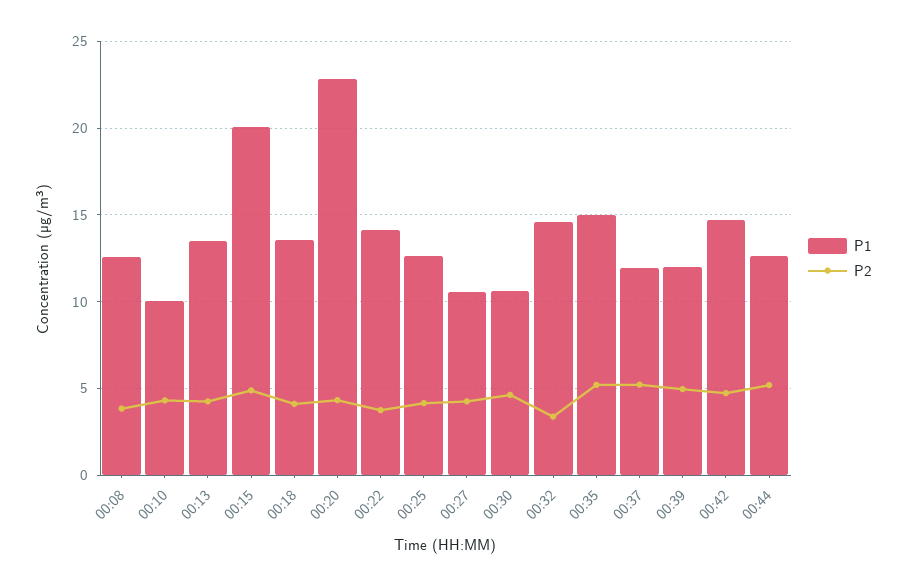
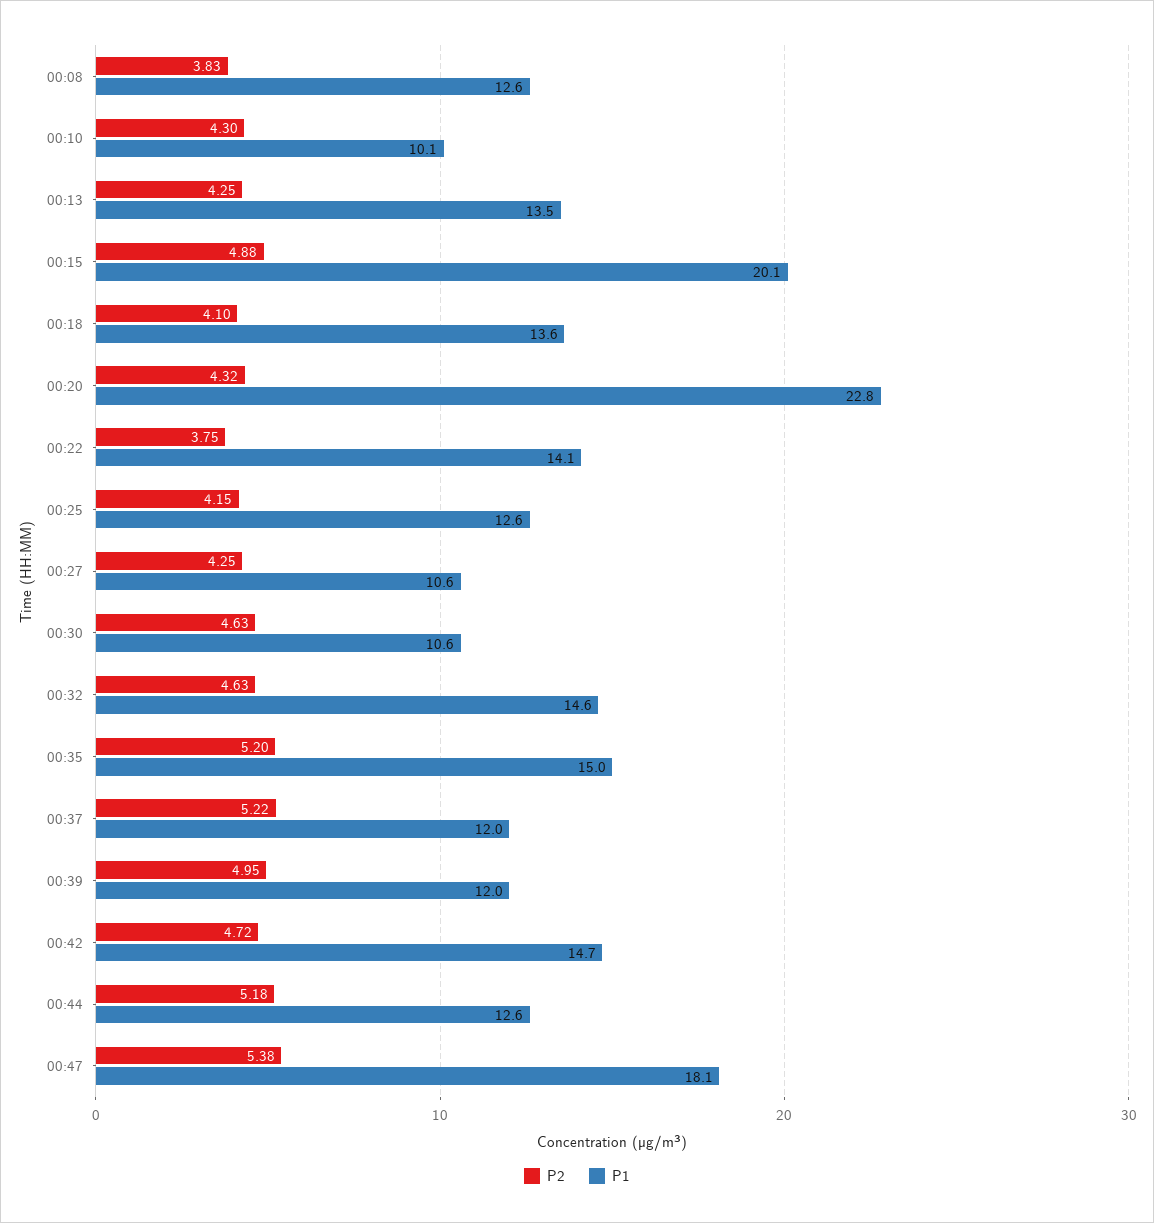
P2, 00:32: 3.5 -> 4.63
P2, 00:47: none -> 5.38
P1, 00:47: none -> 18.1

